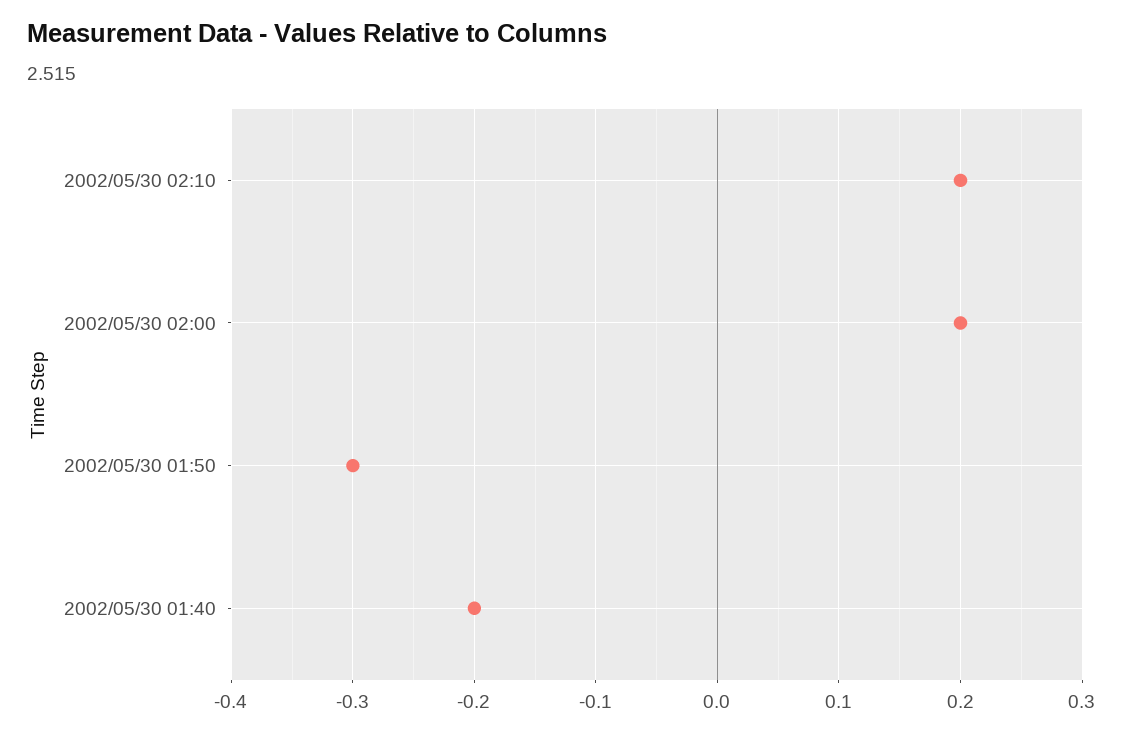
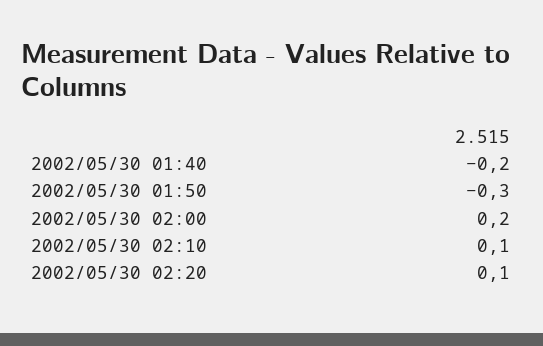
2002/05/30 02:10: 0.2 -> 0.1
2002/05/30 02:20: none -> 0.1

